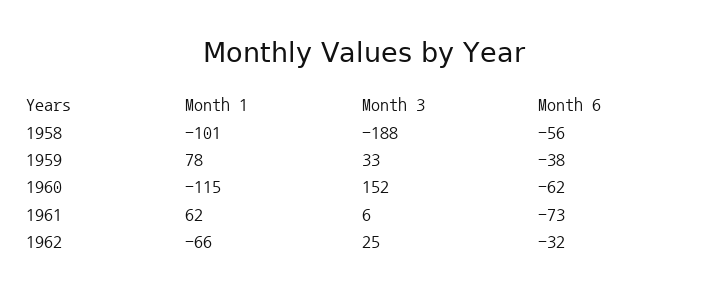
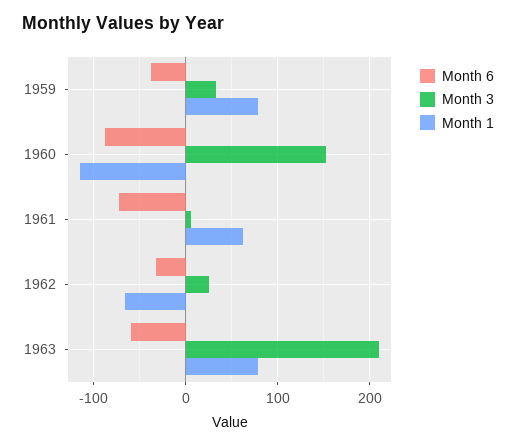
Month 1, 1958: -101 -> none
Month 3, 1958: -188 -> none
Month 6, 1958: -56 -> none
Month 6, 1960: -62 -> -90
Month 6, 1963: none -> -60
Month 3, 1963: none -> 210
Month 1, 1963: none -> 80

